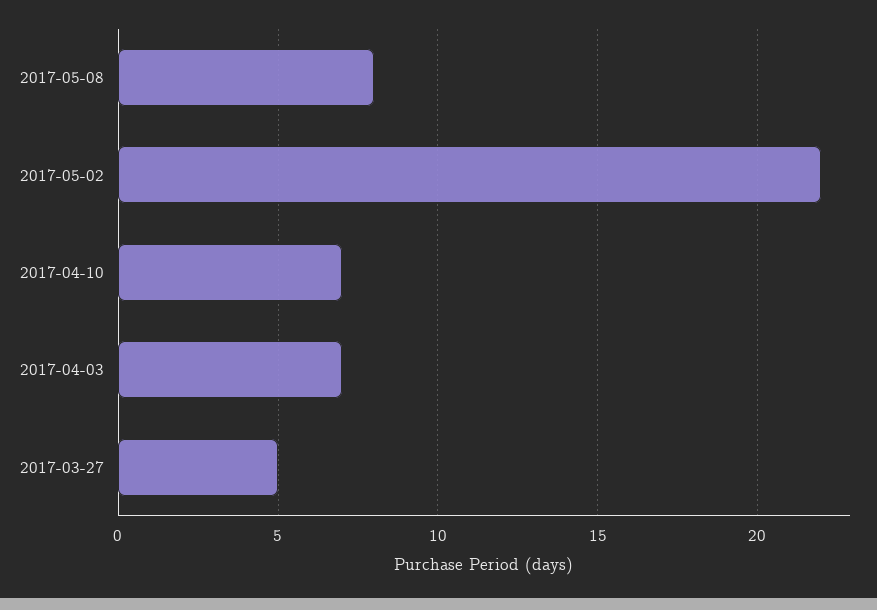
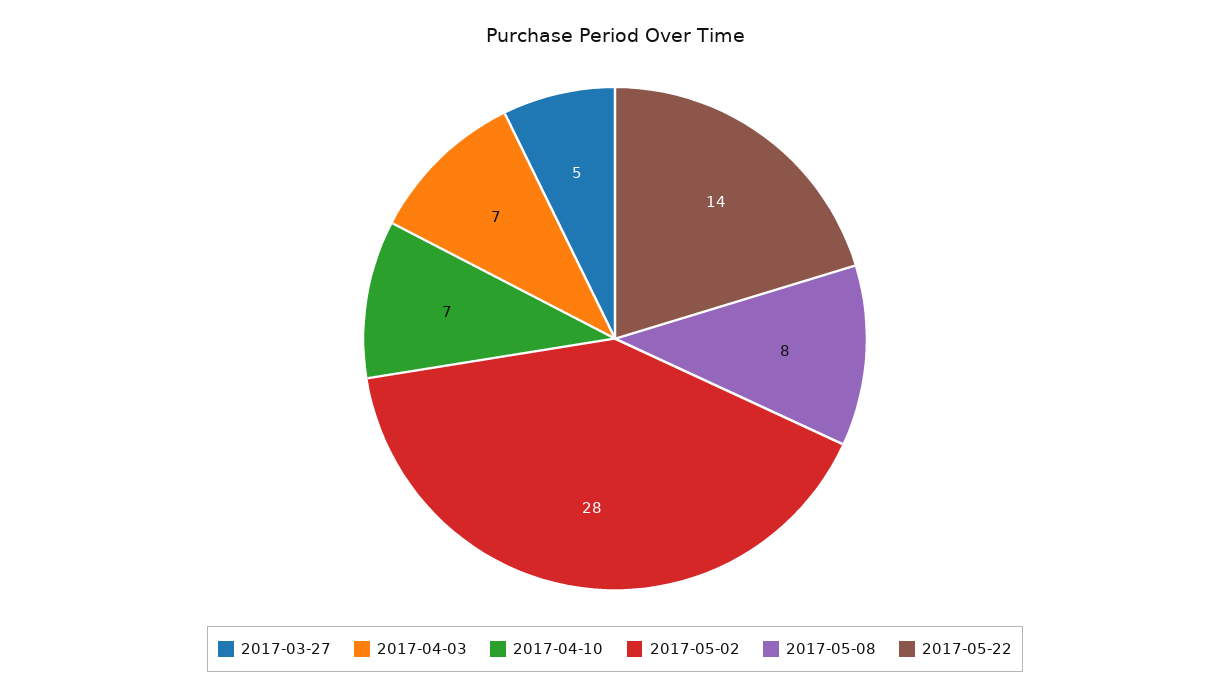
2017-05-02: 22 -> 28
2017-05-22: none -> 14

